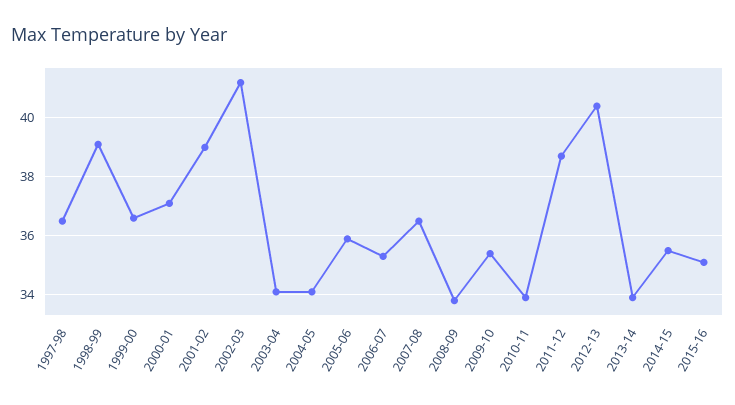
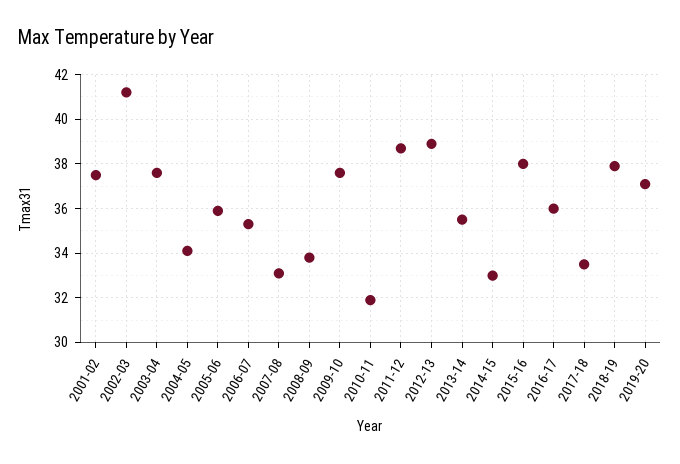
1997-98: 36.5 -> none
1998-99: 39 -> none
1999-00: 36.5 -> none
2000-01: 37 -> none
2001-02: 39 -> 37.5
2003-04: 34 -> 37.5
2007-08: 36.5 -> 33
2009-10: 35.5 -> 37.5
2010-11: 34 -> 32
2012-13: 40.5 -> 39
2013-14: 34 -> 35.5
2014-15: 35.5 -> 33
2015-16: 35 -> 38
2016-17: none -> 36
2017-18: none -> 33.5
2018-19: none -> 38
2019-20: none -> 37

